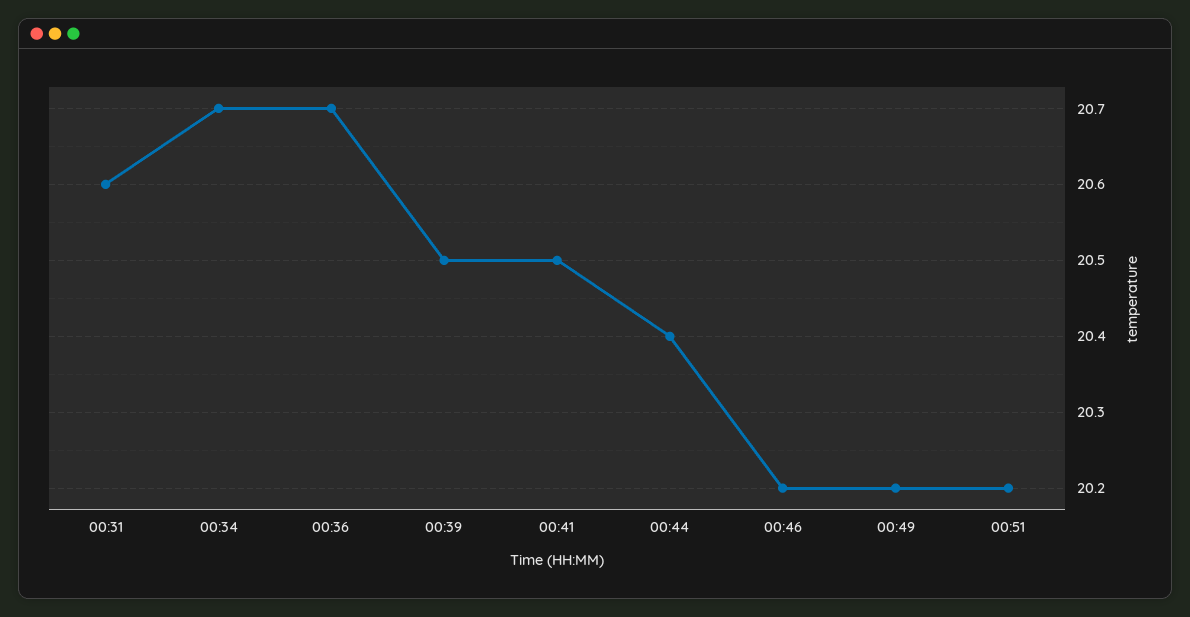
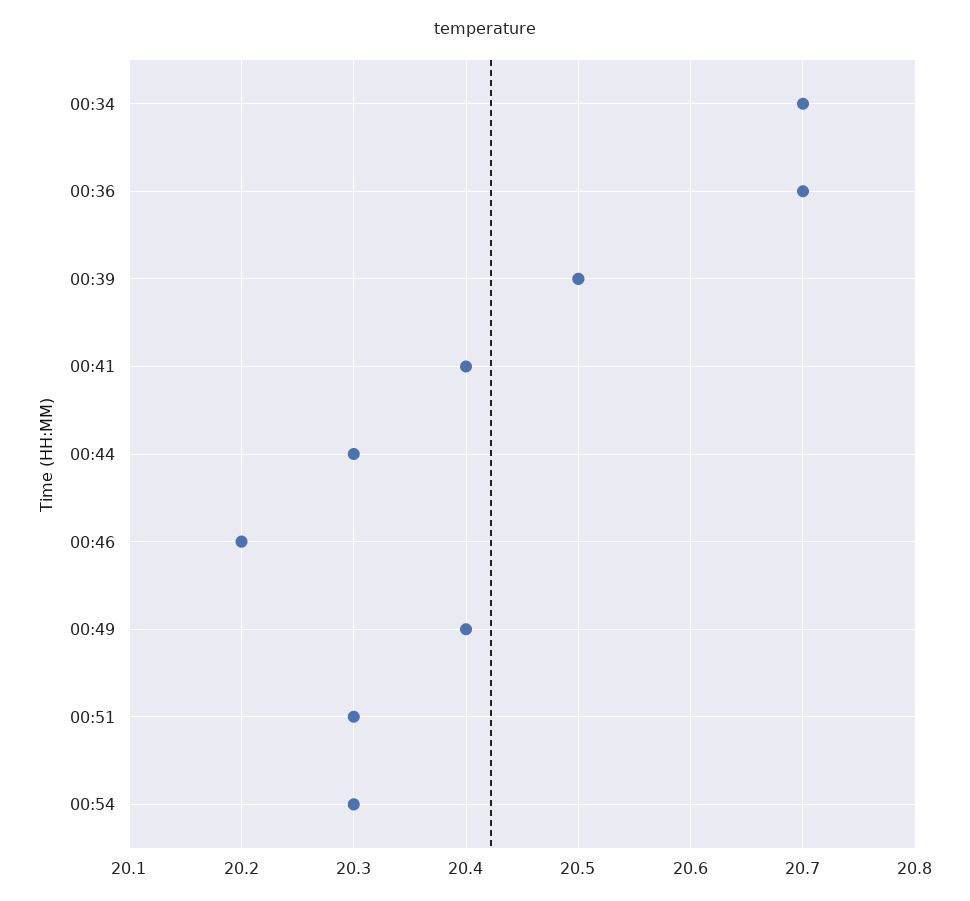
00:31: 20.6 -> none
00:41: 20.5 -> 20.4
00:44: 20.4 -> 20.3
00:49: 20.2 -> 20.4
00:51: 20.2 -> 20.3
00:54: none -> 20.3

